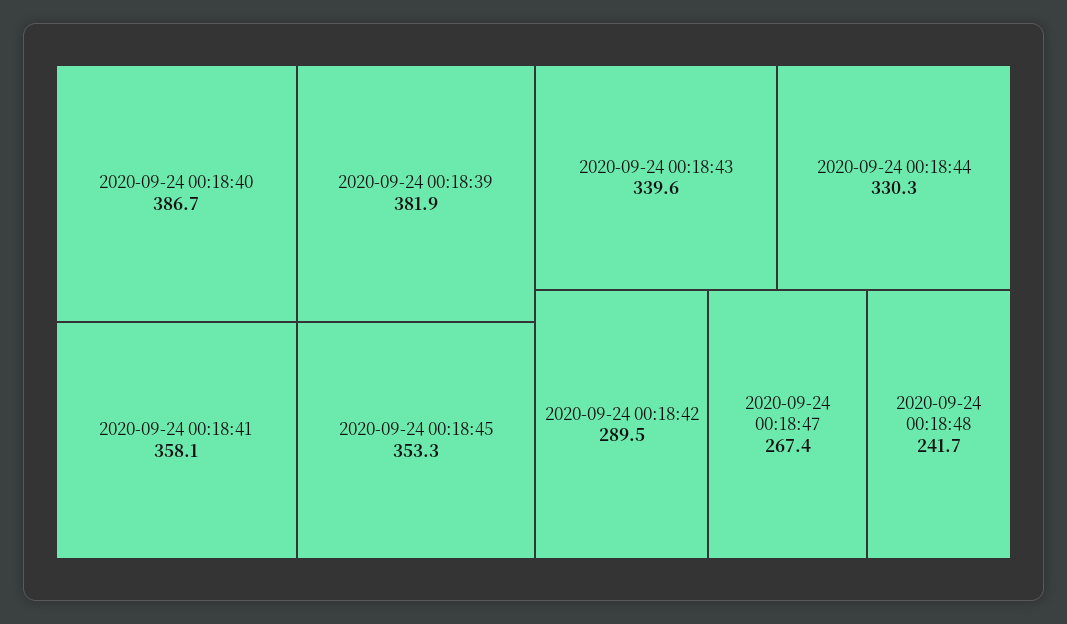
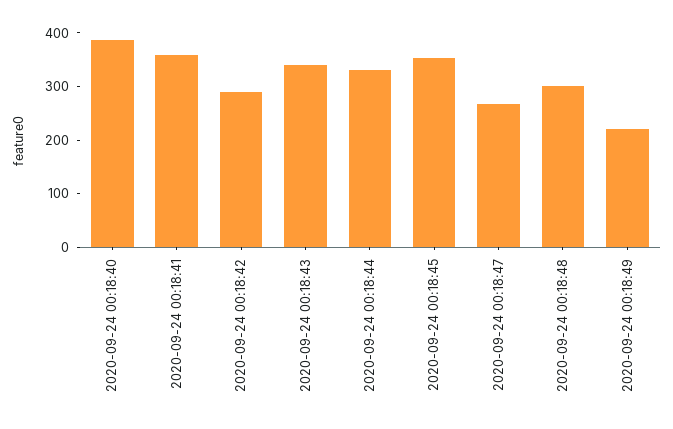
2020-09-24 00:18:39: 381.9 -> none
2020-09-24 00:18:48: 241.7 -> 300
2020-09-24 00:18:49: none -> 220

